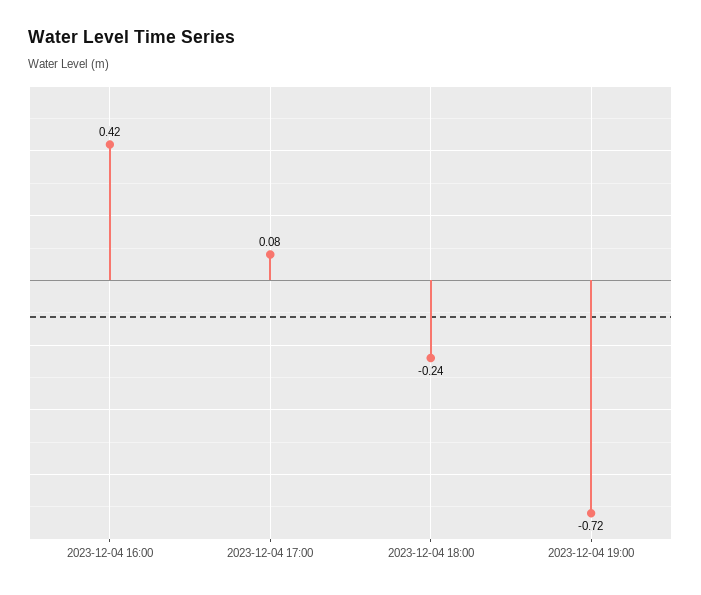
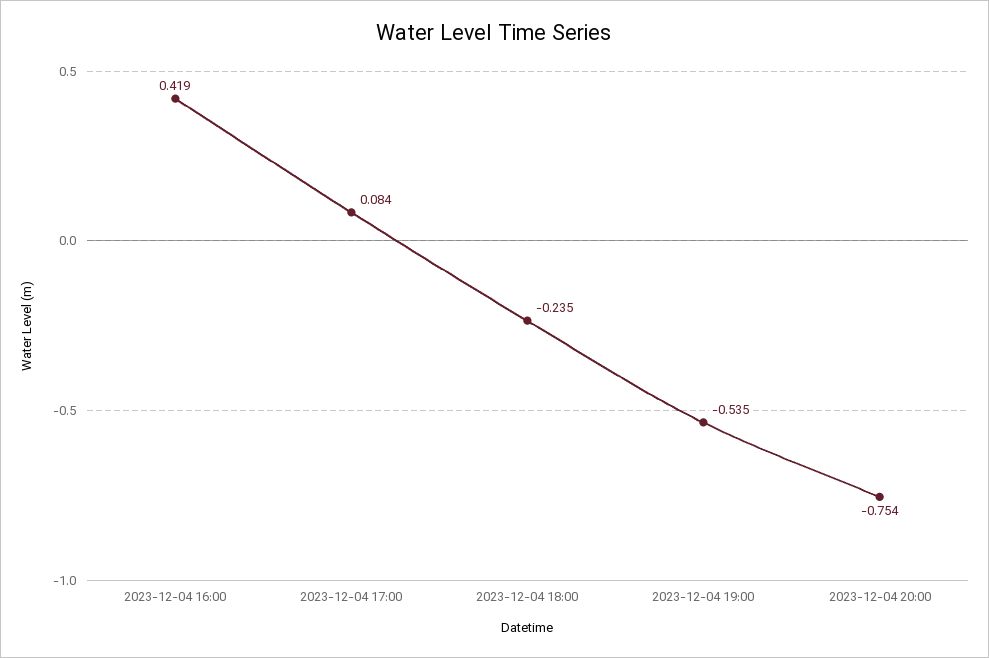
2023-12-04 19:00: -0.72 -> -0.535
2023-12-04 20:00: none -> -0.754

